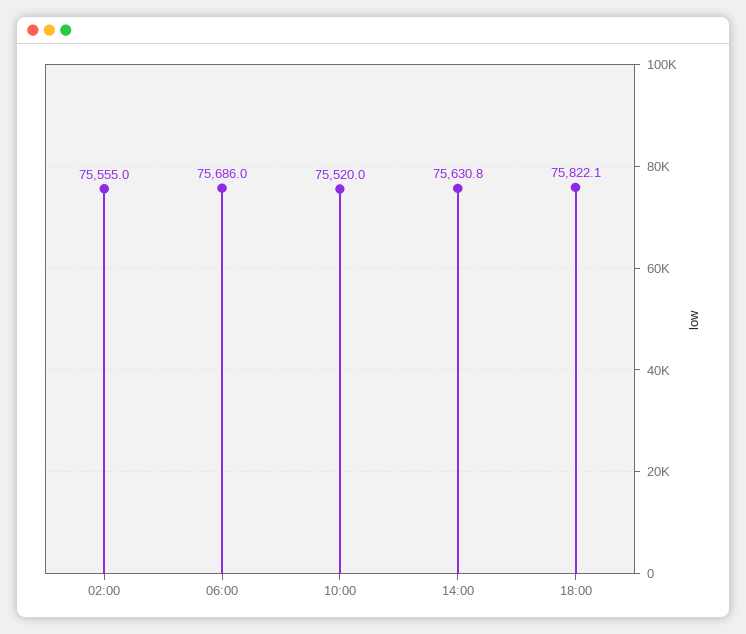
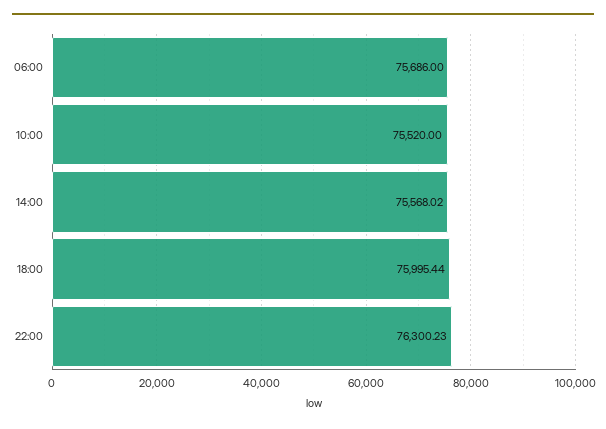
02:00: 75555 -> none
14:00: 75630.8 -> 75568.02
18:00: 75822.1 -> 75995.44
22:00: none -> 76300.23

